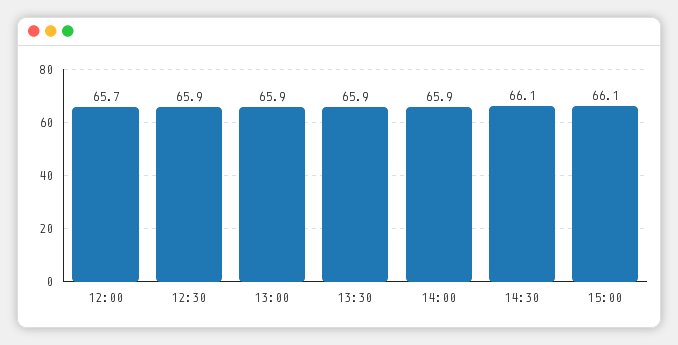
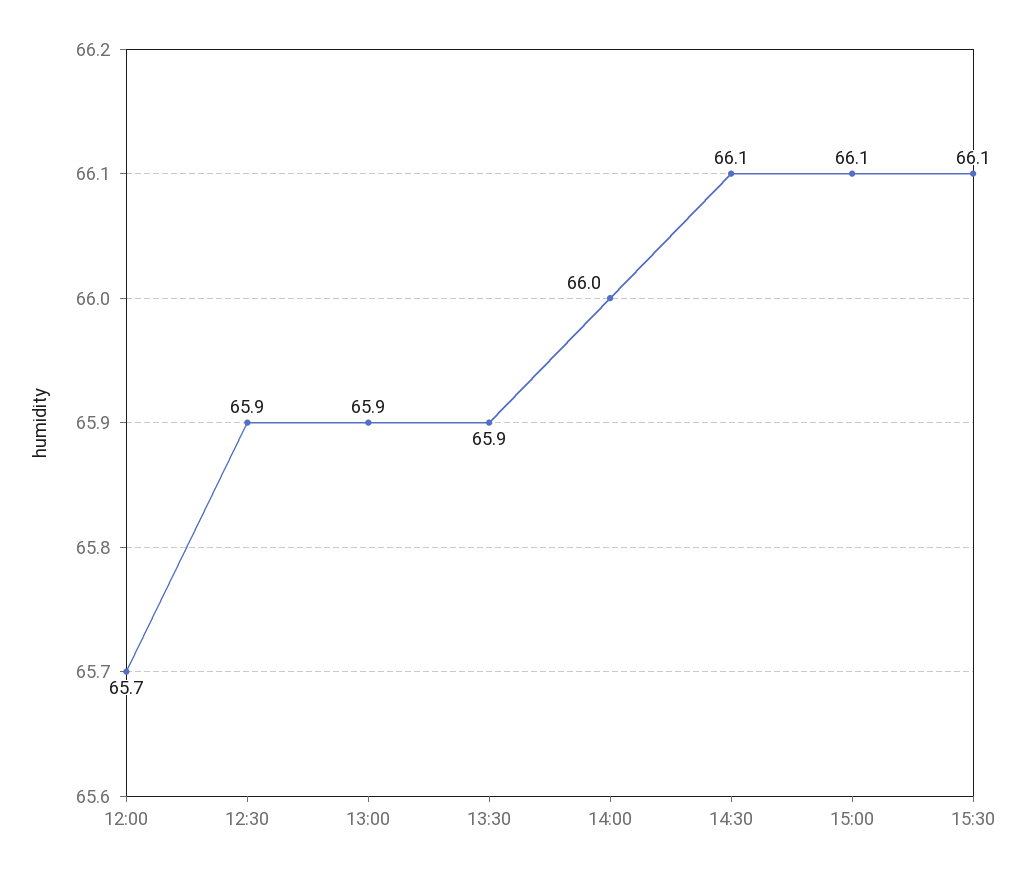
14:00: 65.9 -> 66
15:30: none -> 66.1

